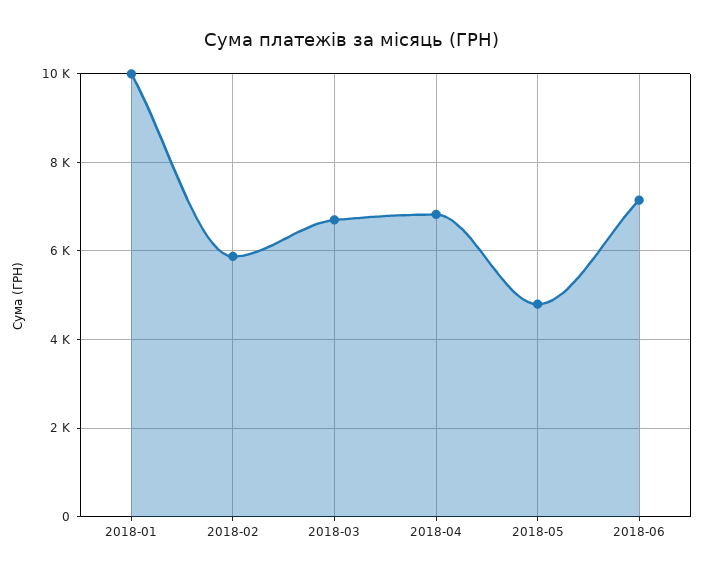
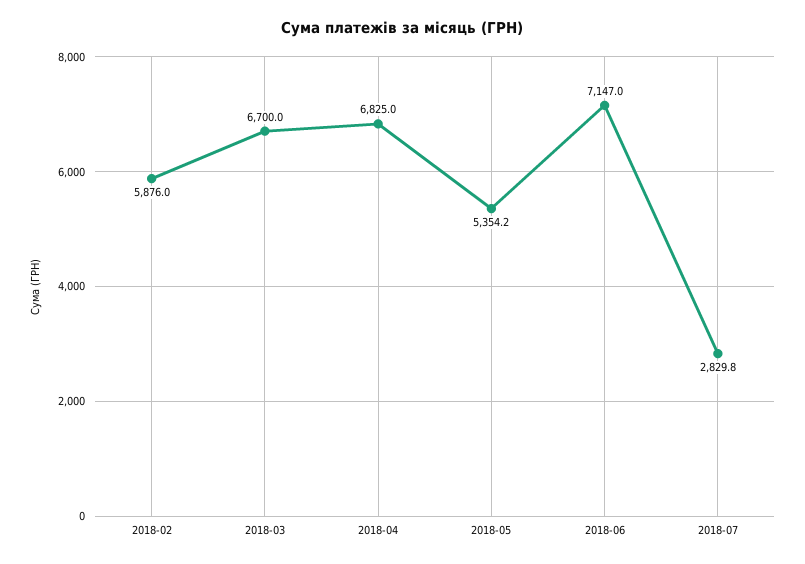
2018-01: 10000 -> none
2018-05: 4800 -> 5354.2
2018-07: none -> 2829.8

